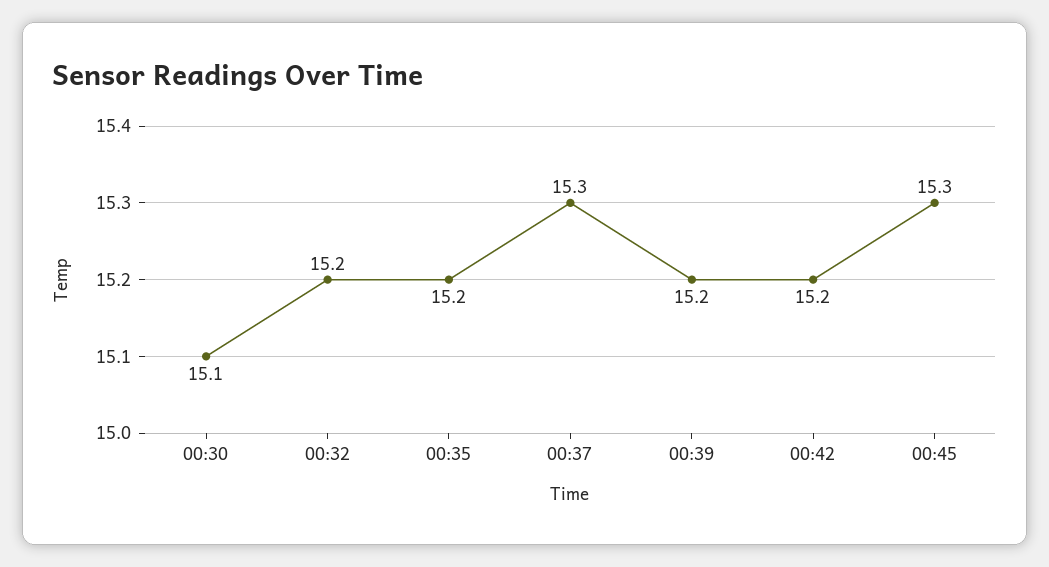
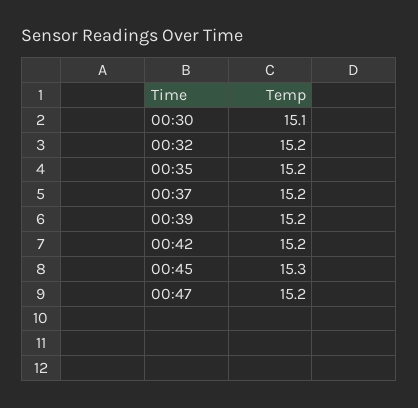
00:37: 15.3 -> 15.2
00:47: none -> 15.2

